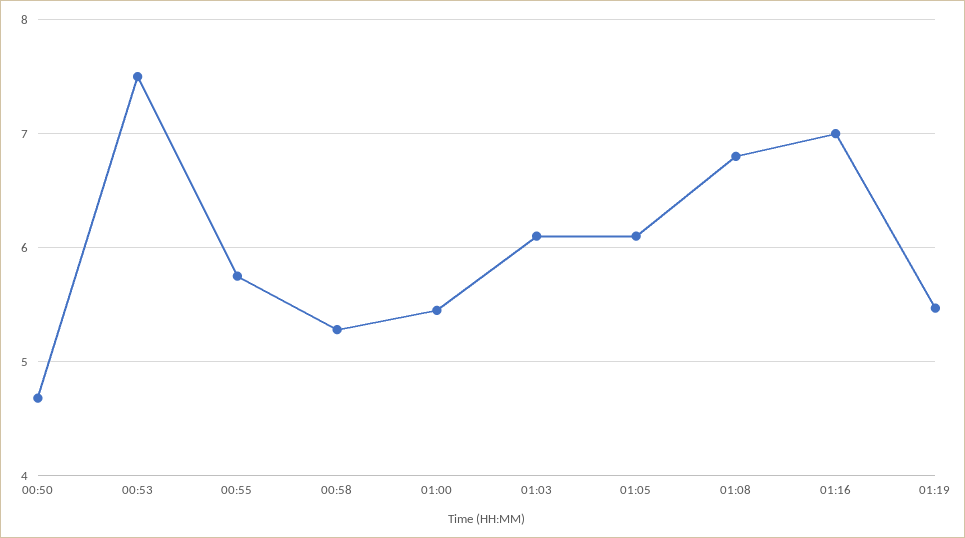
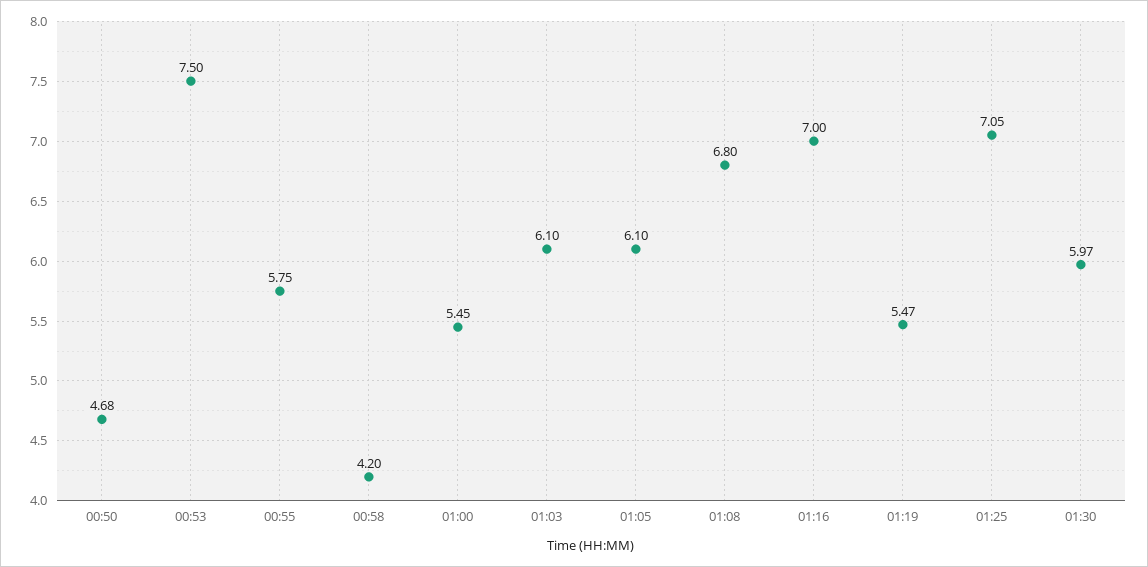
00:58: 5.3 -> 4.2
01:25: none -> 7.05
01:30: none -> 5.97

